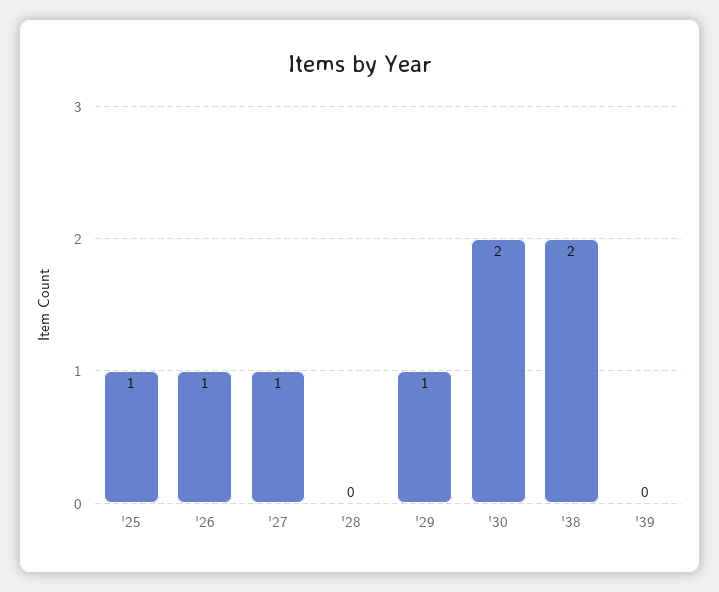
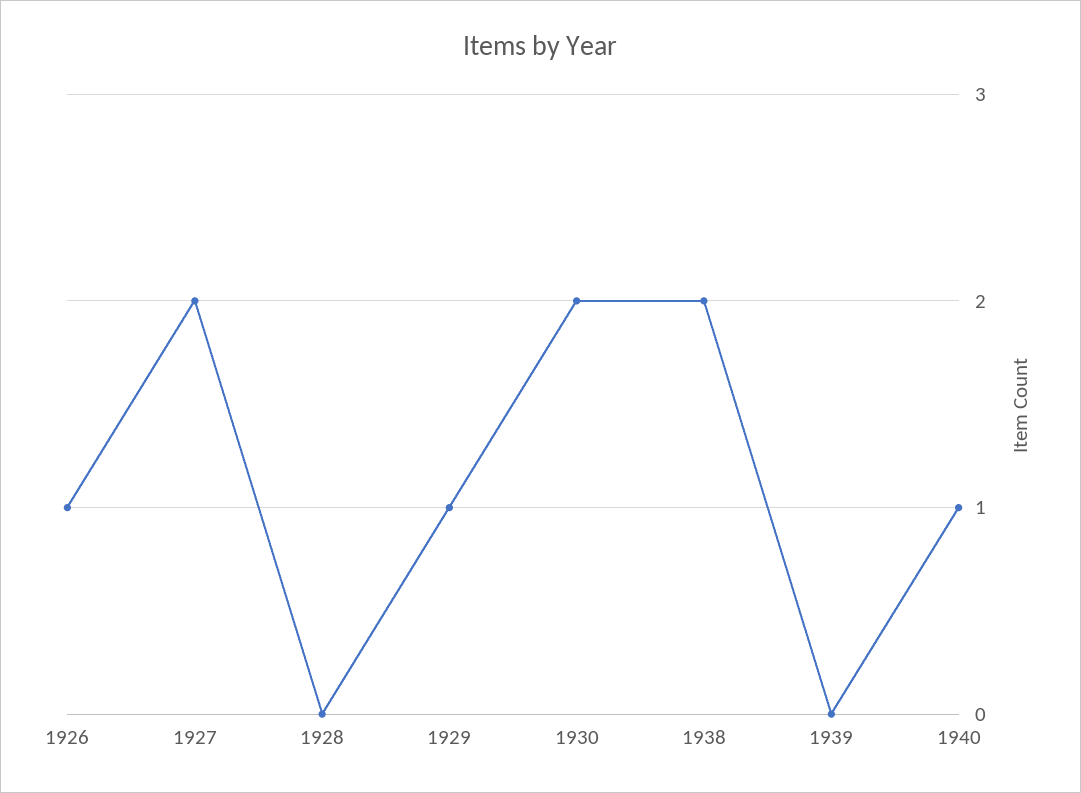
'25: 1 -> none
'27: 1 -> 2
1940: none -> 1

